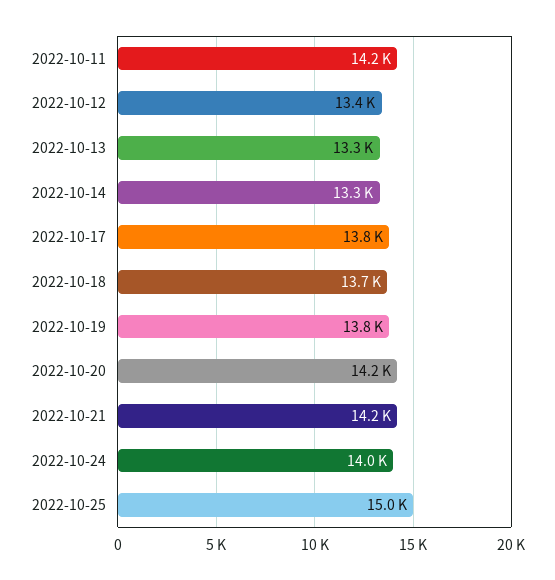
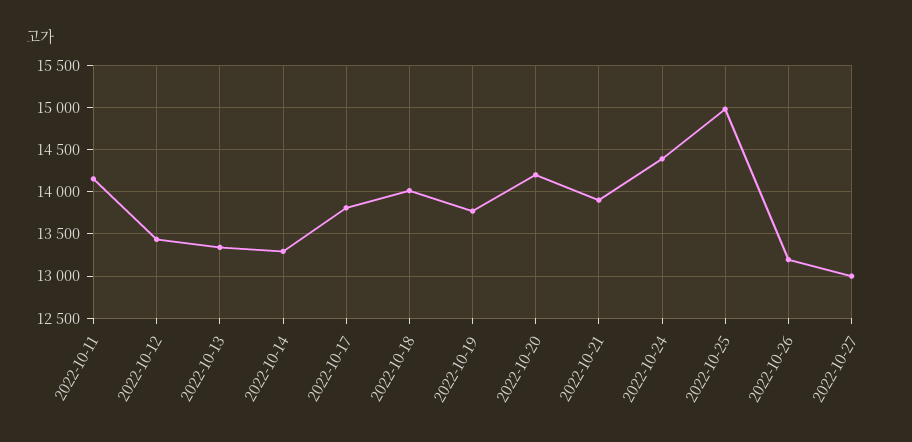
2022-10-18: 13700 -> 14000
2022-10-21: 14200 -> 13900
2022-10-24: 14000 -> 14400
2022-10-26: none -> 13200
2022-10-27: none -> 13000

